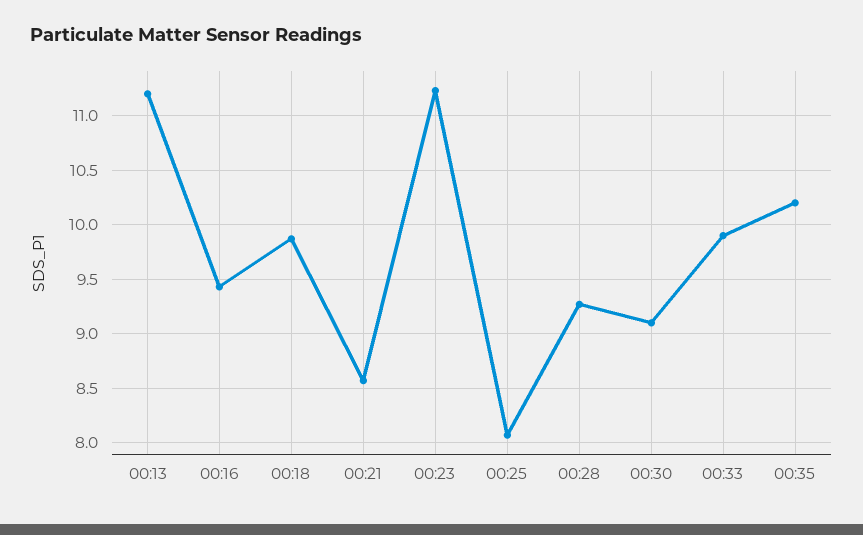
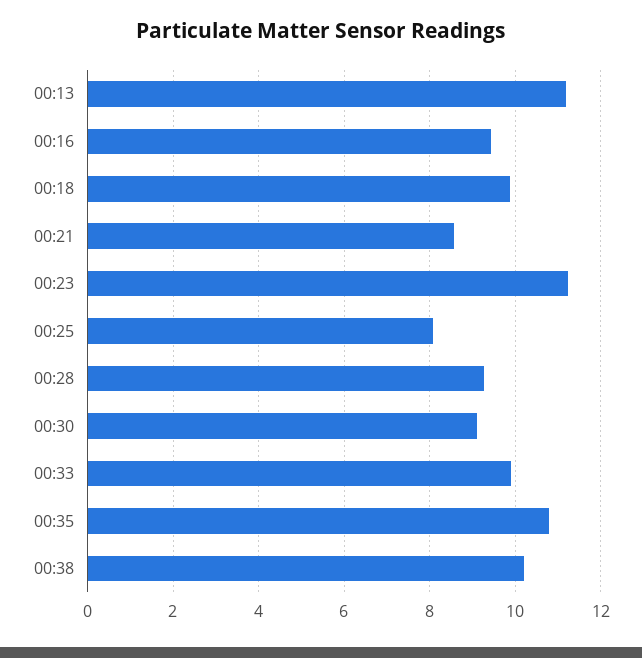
00:35: 10.2 -> 10.8
00:38: none -> 10.2

